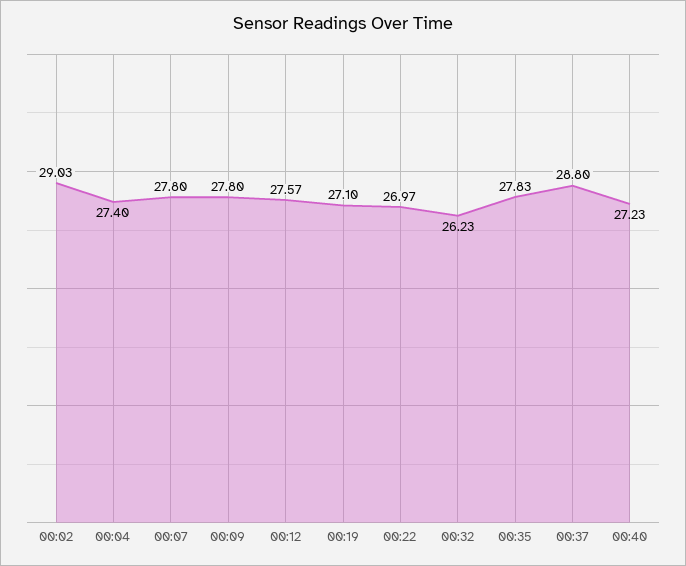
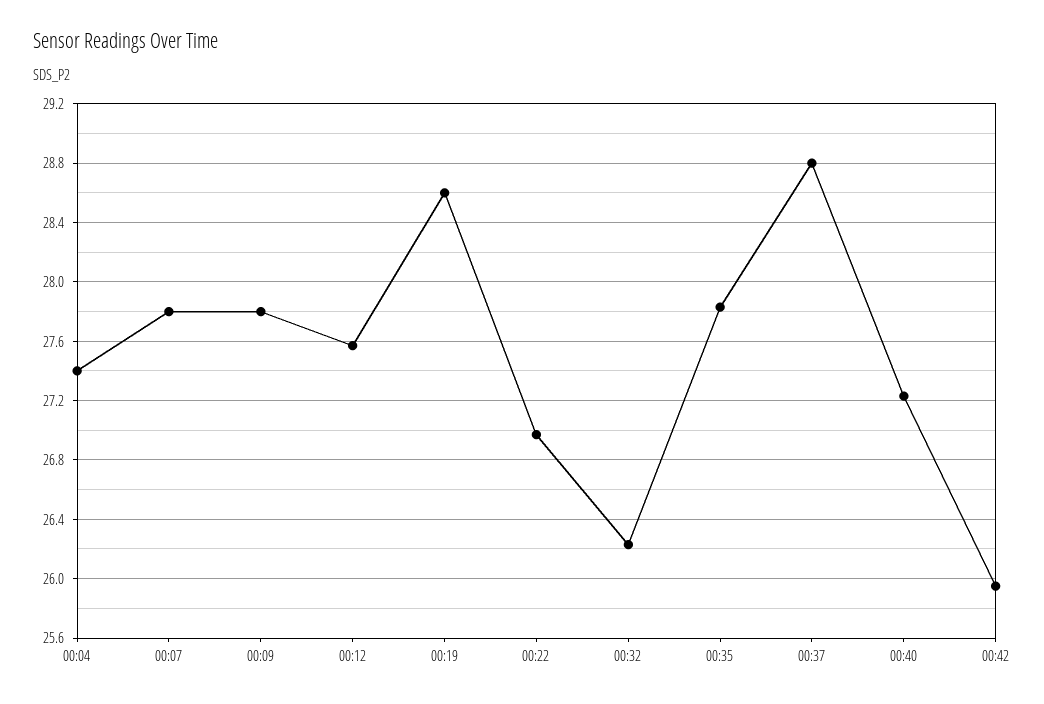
00:02: 29.03 -> none
00:19: 27.1 -> 28.6
00:42: none -> 25.95

